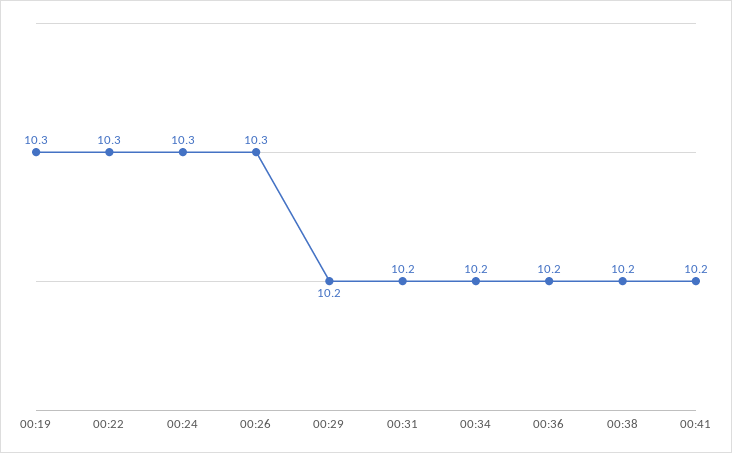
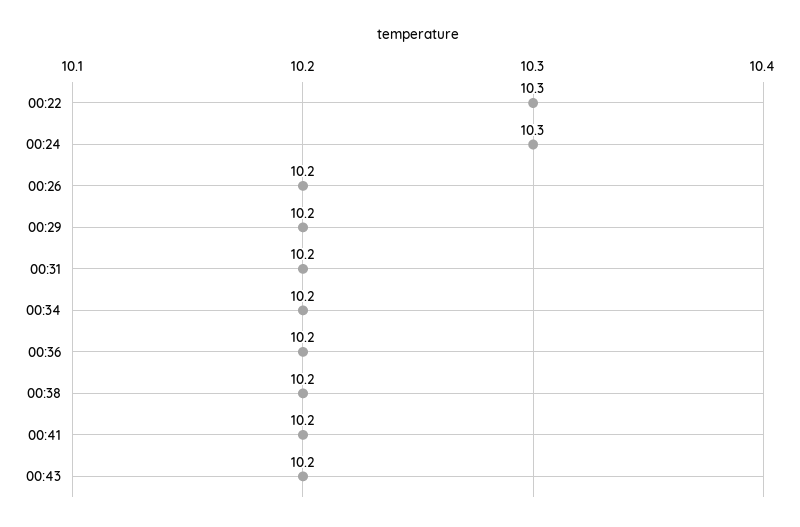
00:19: 10.3 -> none
00:26: 10.3 -> 10.2
00:43: none -> 10.2

